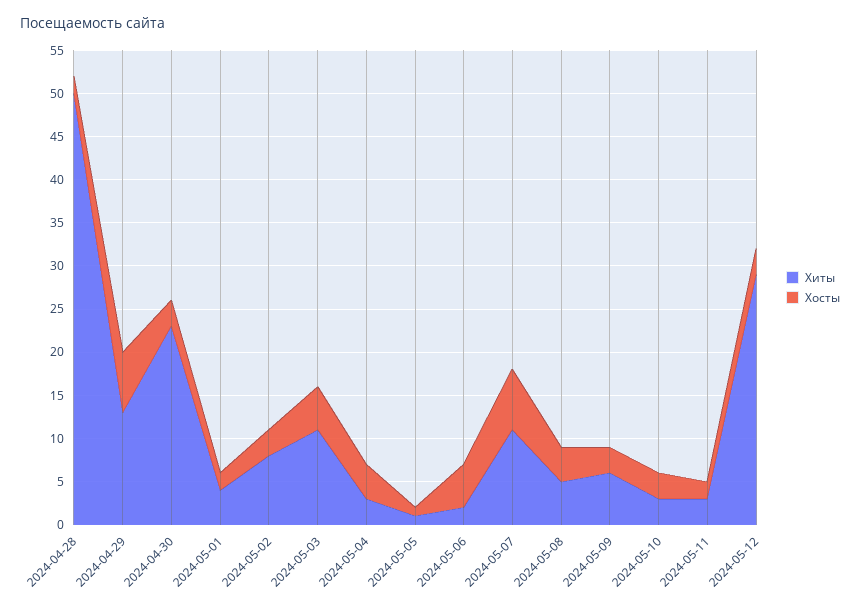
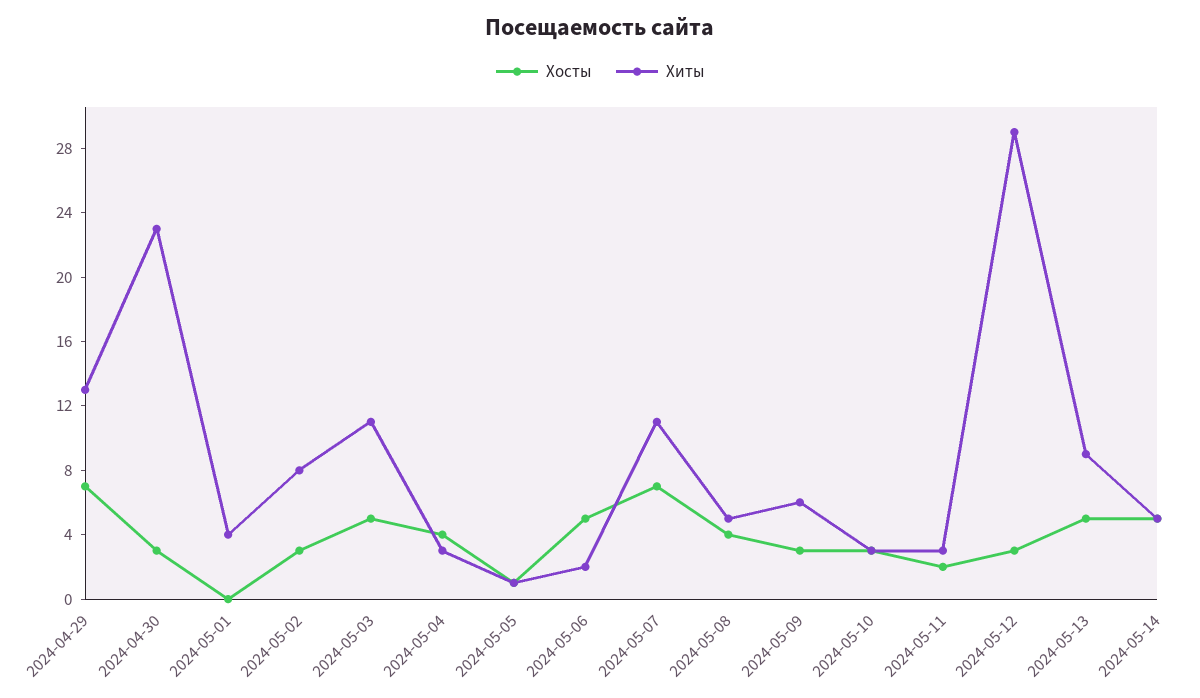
Хиты, 2024-04-28: 50 -> none
Хосты, 2024-04-28: 2 -> none
Хосты, 2024-05-01: 2 -> 0
Хосты, 2024-05-13: none -> 5
Хиты, 2024-05-13: none -> 9
Хосты, 2024-05-14: none -> 5
Хиты, 2024-05-14: none -> 5

